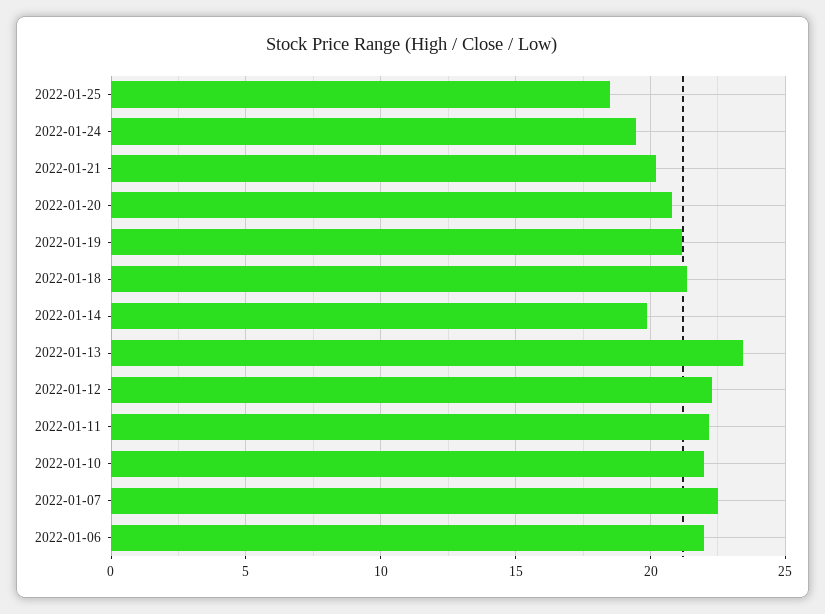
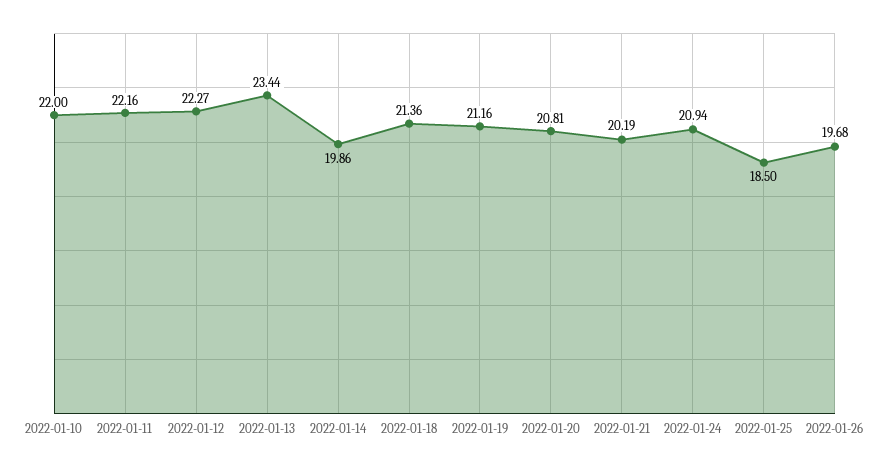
2022-01-24: 19.5 -> 20.94
2022-01-07: 22.5 -> none
2022-01-06: 22 -> none
2022-01-26: none -> 19.68

